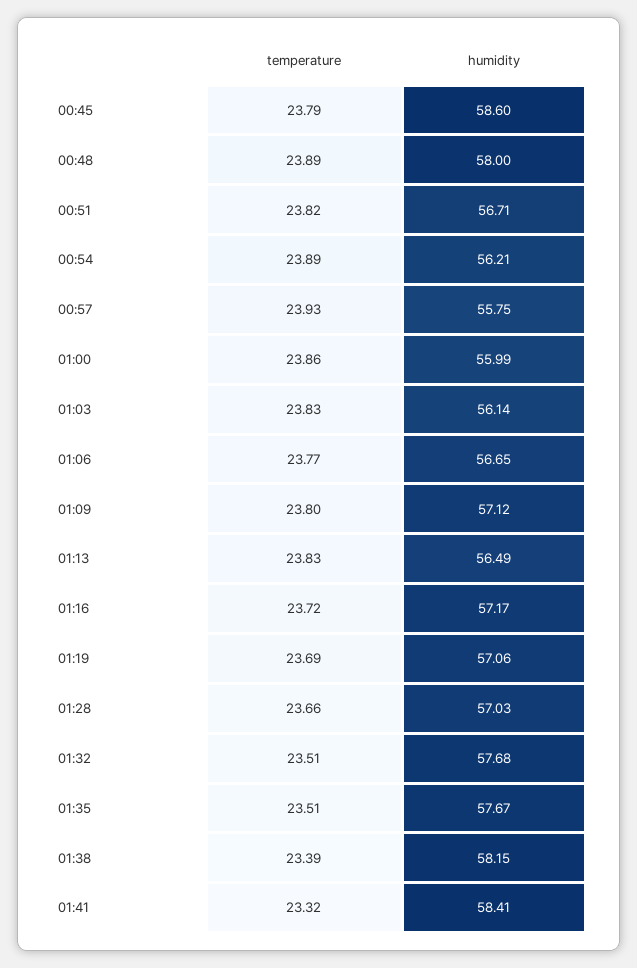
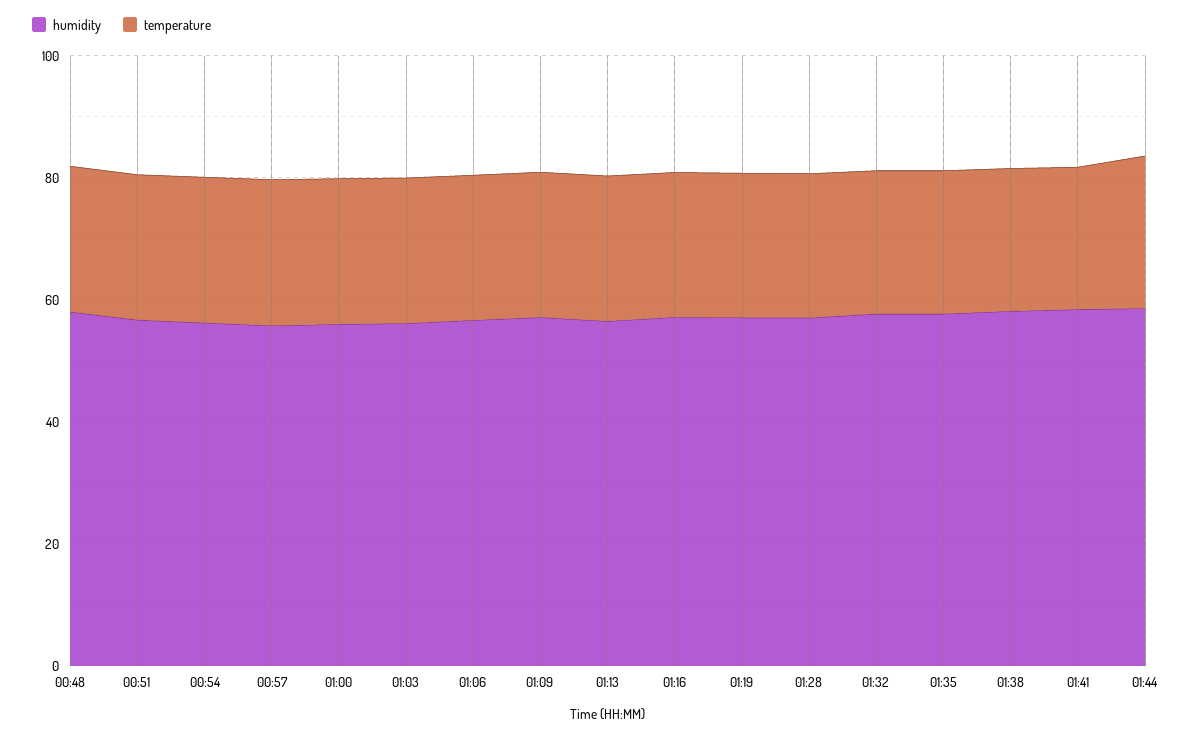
temperature, 00:45: 23.79 -> none
humidity, 00:45: 58.6 -> none
humidity, 01:44: none -> 60
temperature, 01:44: none -> 25

